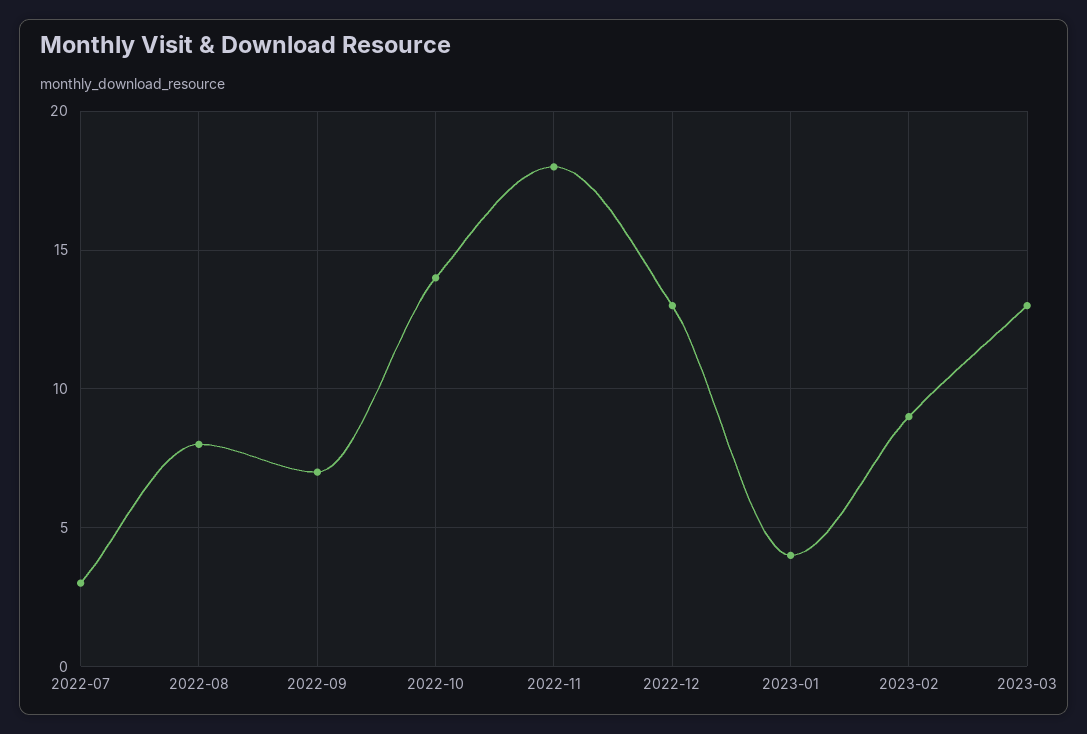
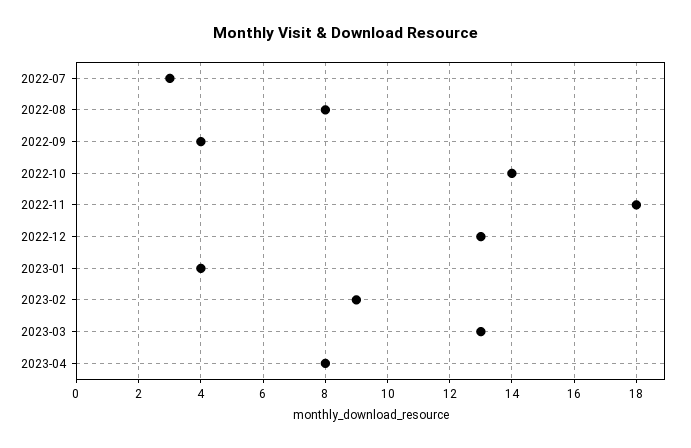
2022-09: 7 -> 4
2023-04: none -> 8

